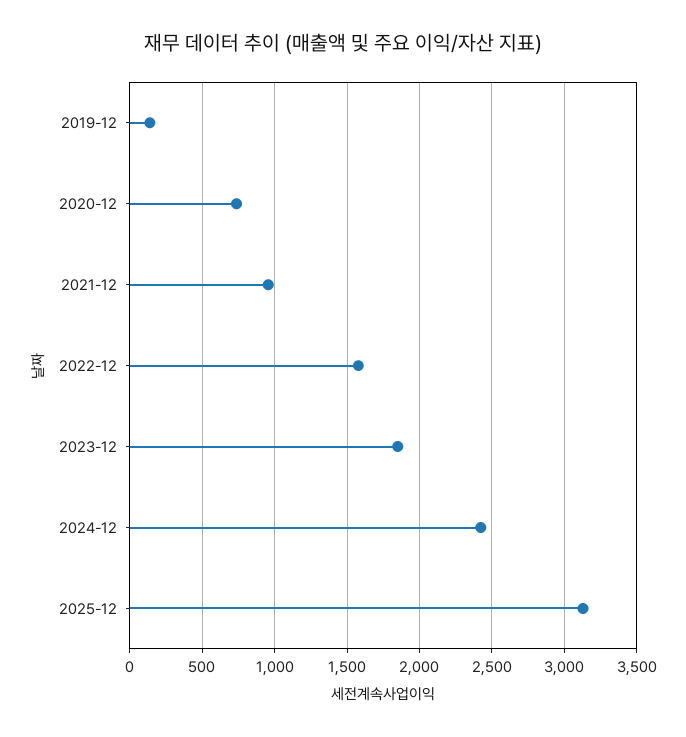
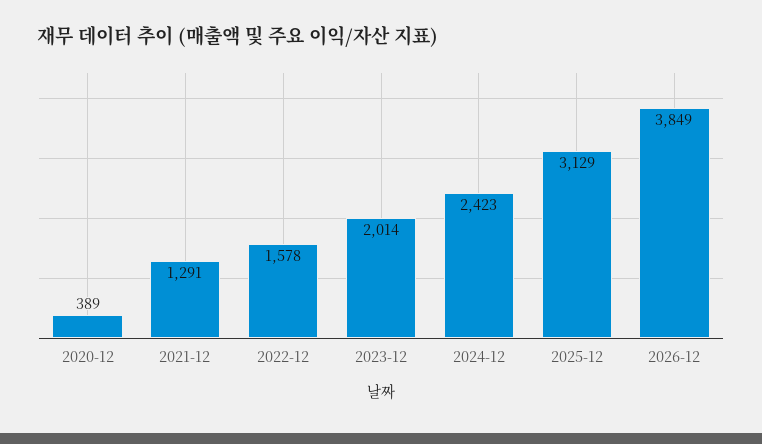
2019-12: 150 -> none
2020-12: 750 -> 389
2021-12: 950 -> 1291
2023-12: 1850 -> 2014
2026-12: none -> 3849

